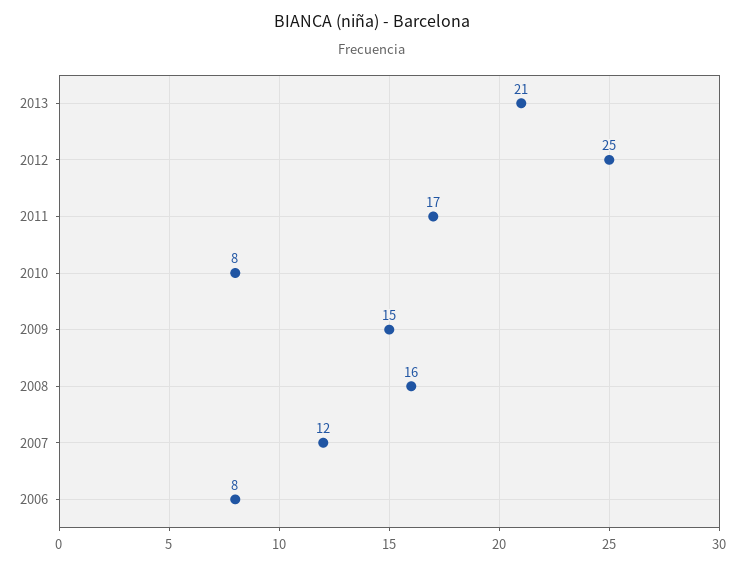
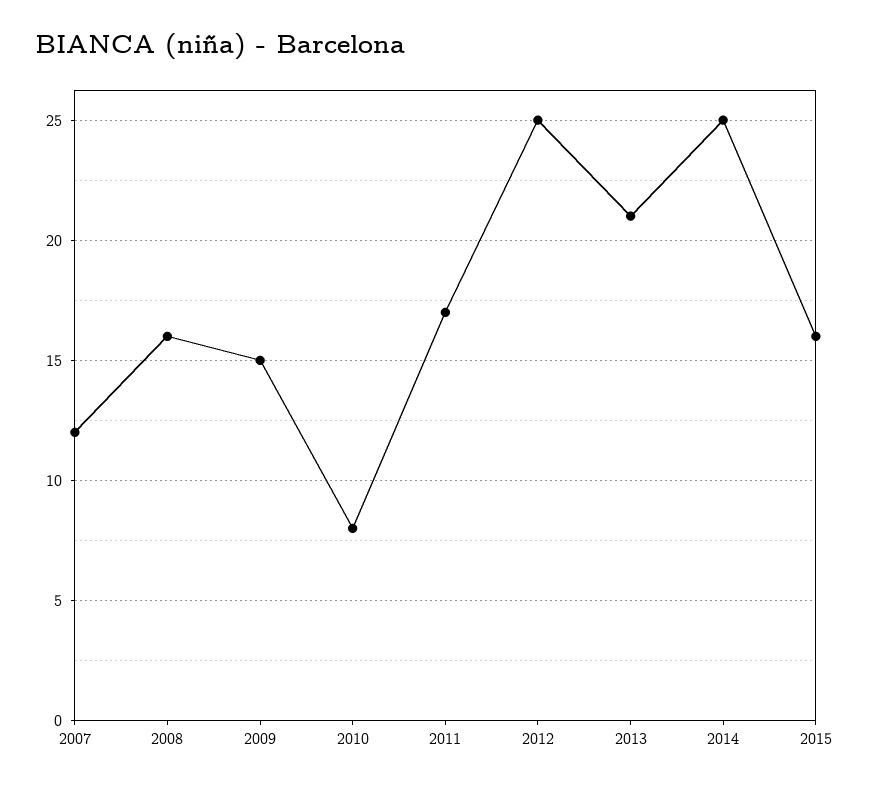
2006: 8 -> none
2014: none -> 25
2015: none -> 16

